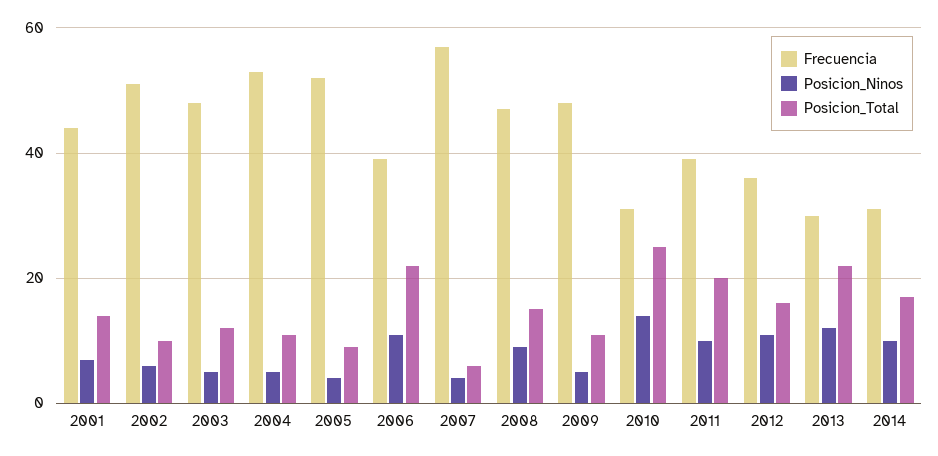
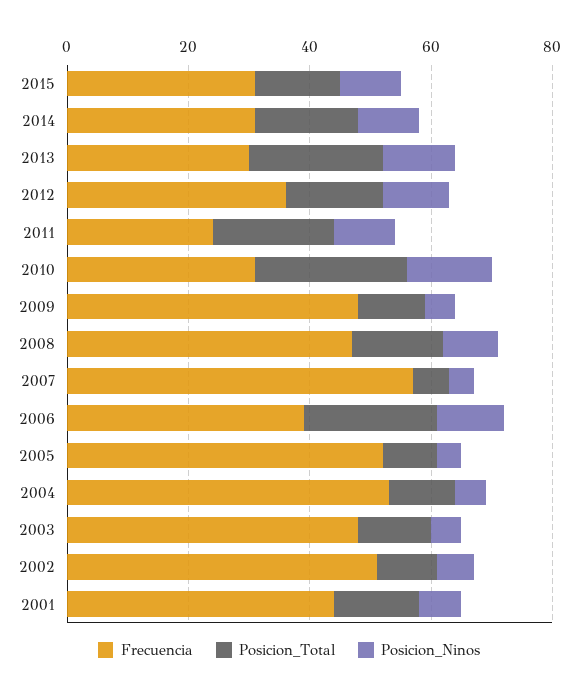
Frecuencia, 2011: 40 -> 25
Frecuencia, 2015: none -> 30
Posicion_Total, 2015: none -> 15
Posicion_Ninos, 2015: none -> 10

